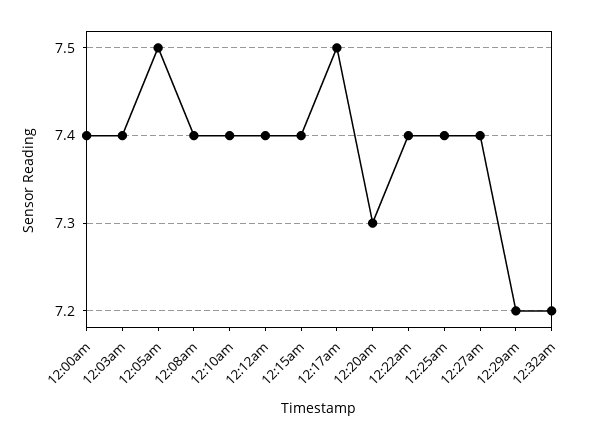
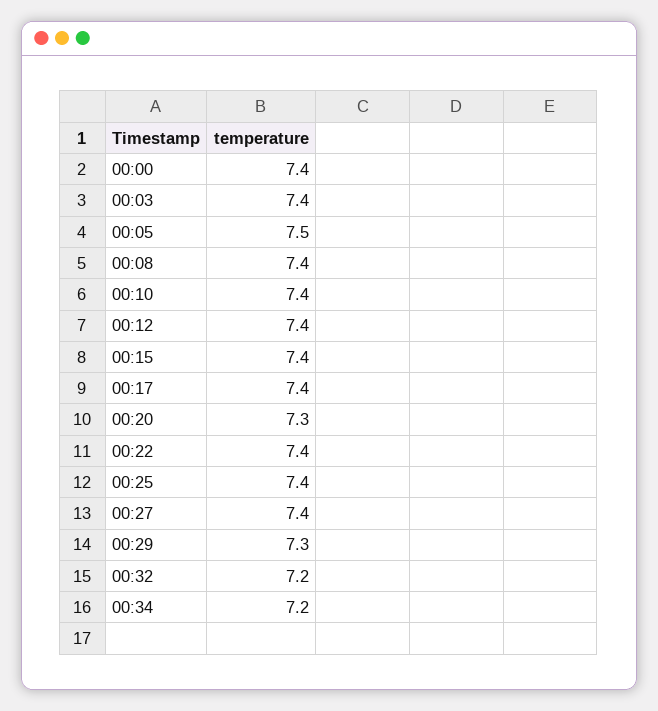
12:17am: 7.5 -> 7.4
12:29am: 7.2 -> 7.3
00:34: none -> 7.2

